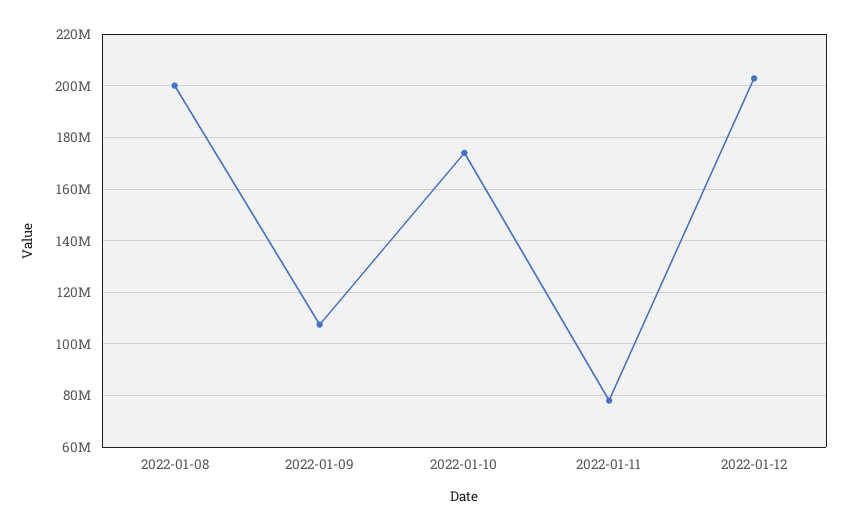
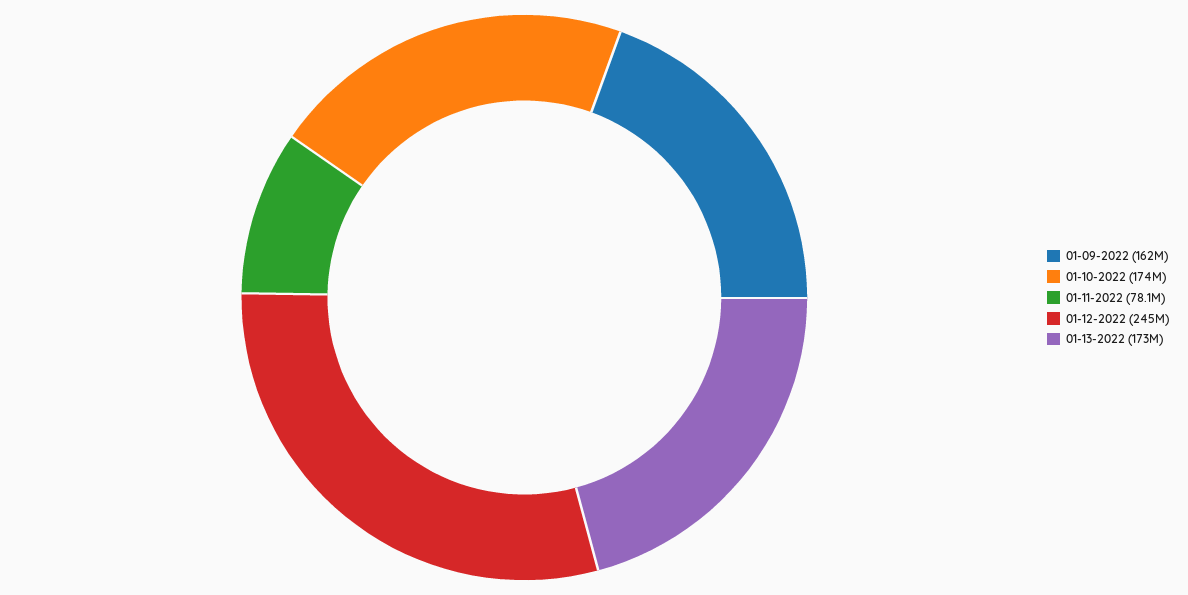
2022-01-08: 200000000 -> none
2022-01-09: 107500000 -> 162000000
2022-01-12: 202500000 -> 245000000
01-13-2022: none -> 173000000

